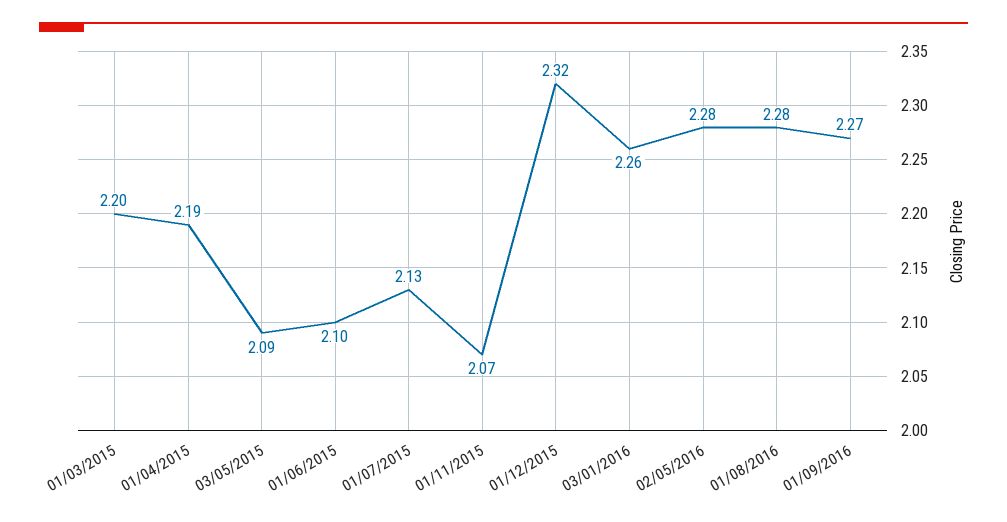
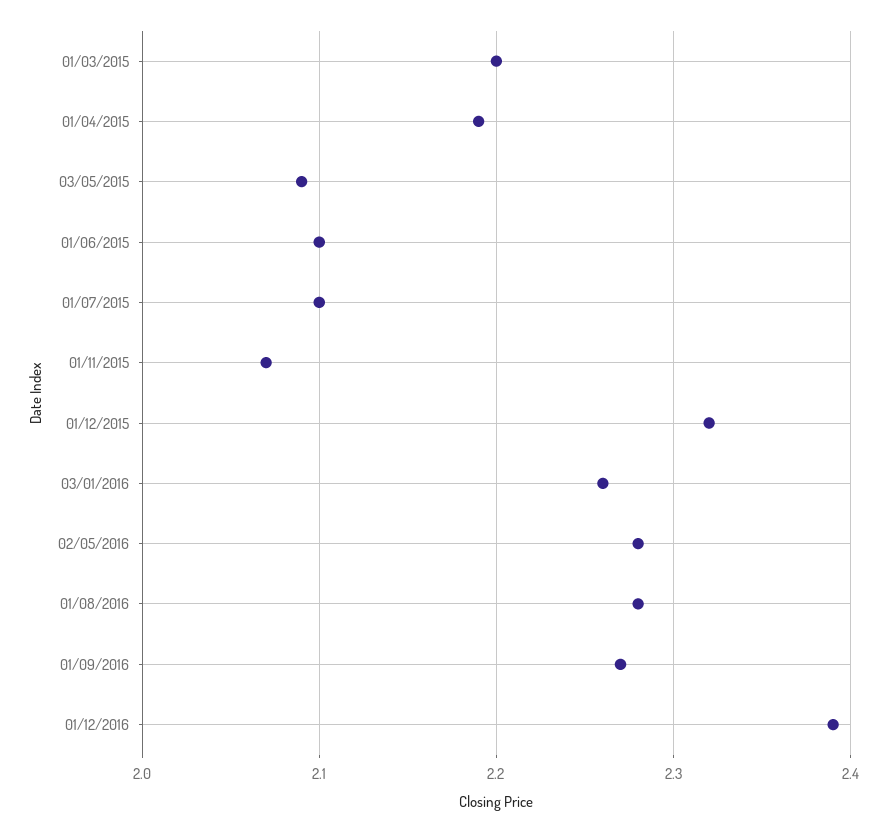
01/07/2015: 2.13 -> 2.1
01/12/2016: none -> 2.39

